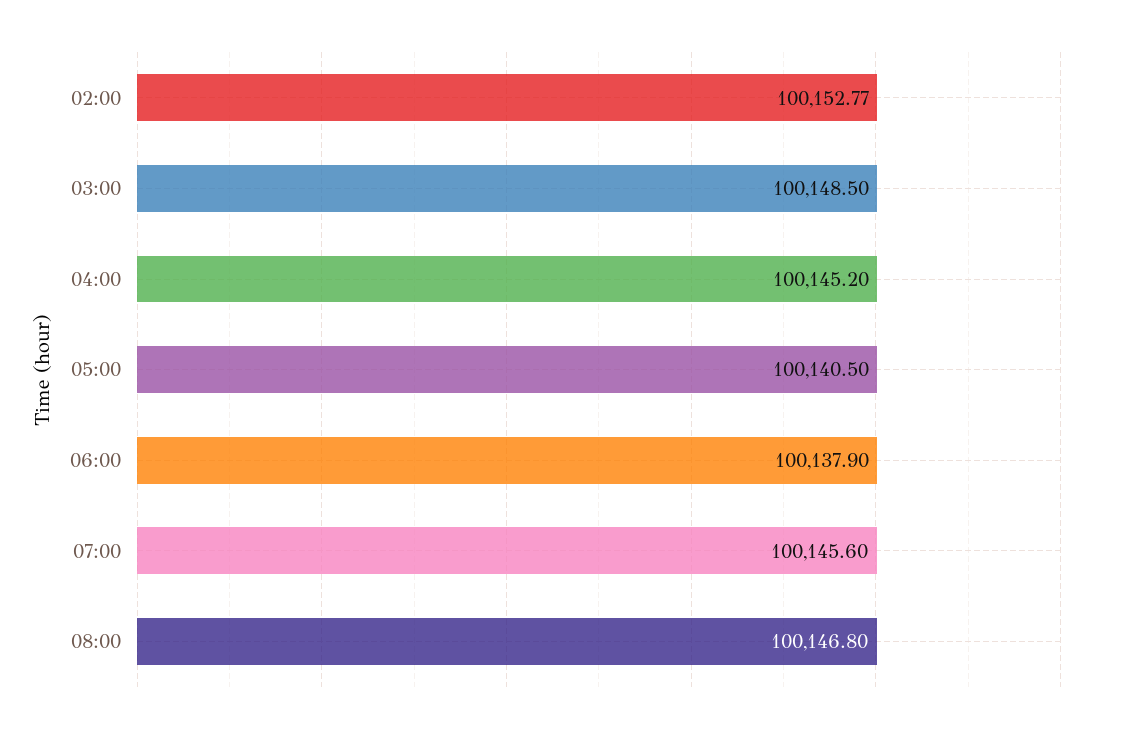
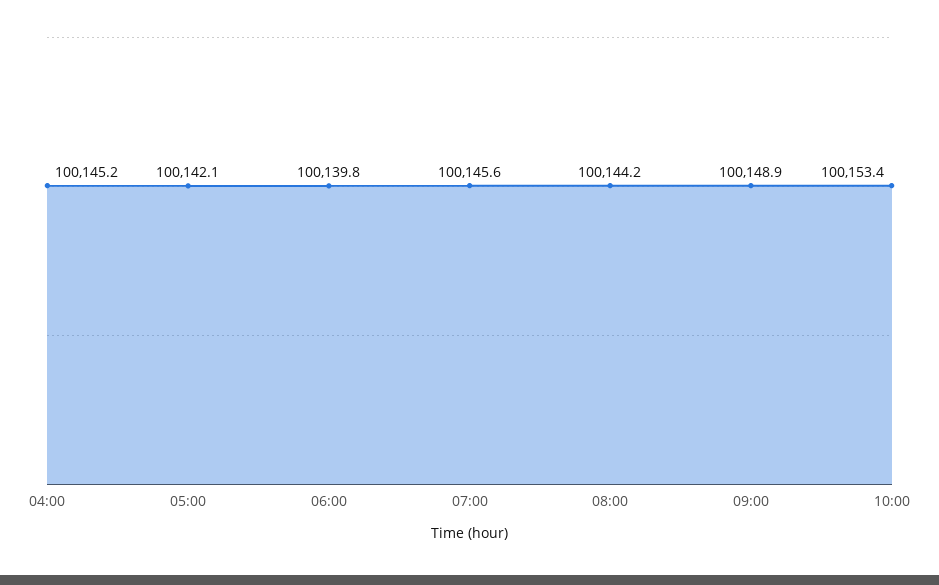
02:00: 100152.77 -> none
03:00: 100148.5 -> none
05:00: 100140.5 -> 100142.1
06:00: 100137.9 -> 100139.8
08:00: 100146.8 -> 100144.2
09:00: none -> 100148.9
10:00: none -> 100153.4

